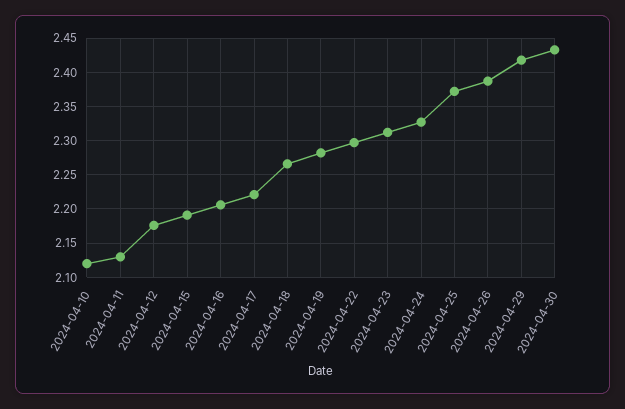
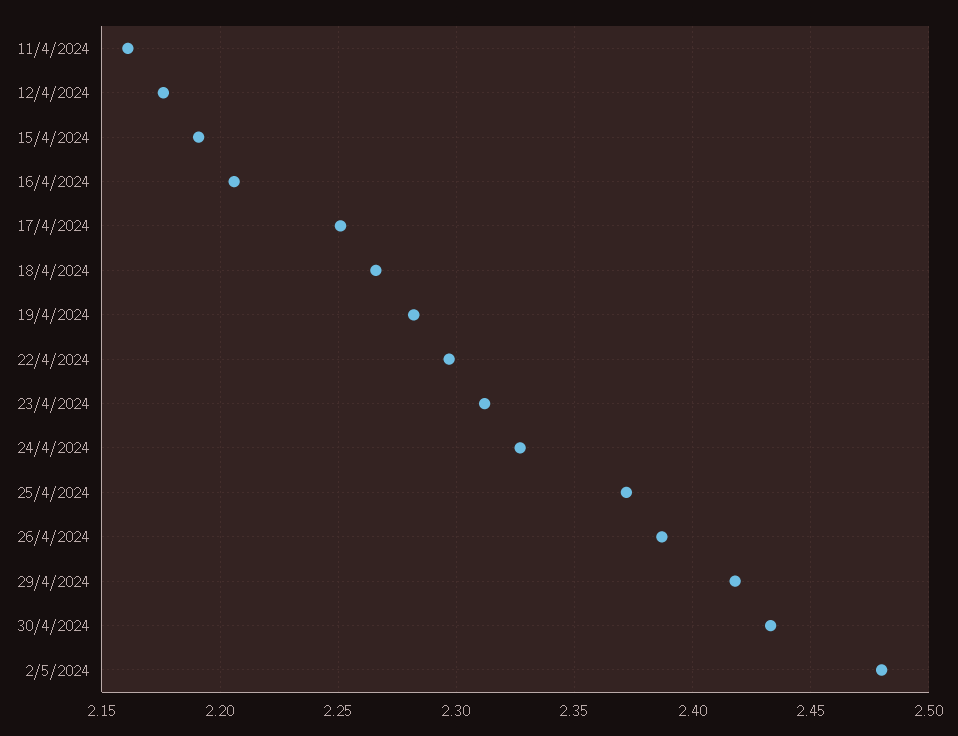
2024-04-10: 2.12 -> none
2024-04-11: 2.13 -> 2.16
2024-04-17: 2.22 -> 2.25
2/5/2024: none -> 2.48

